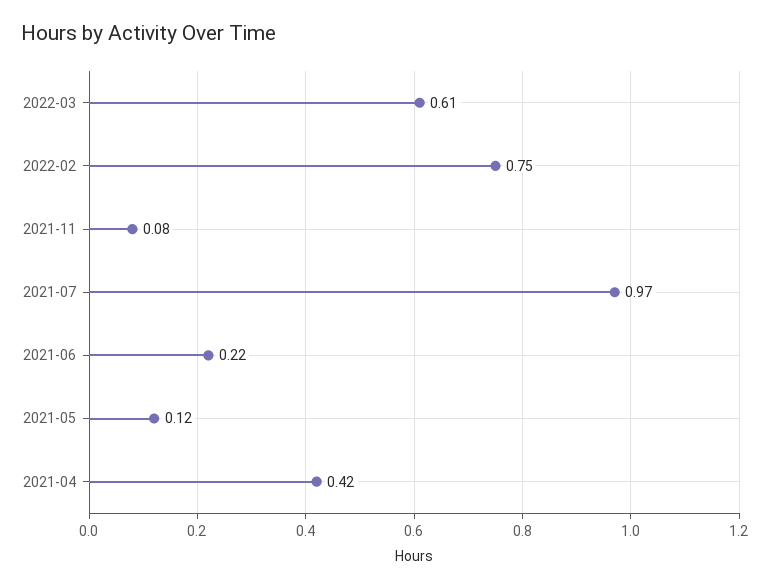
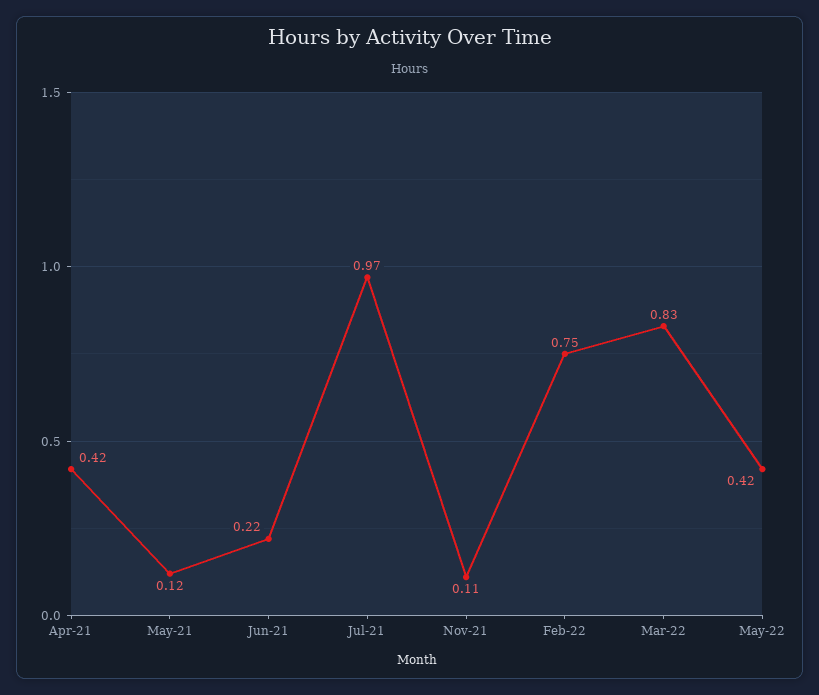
2022-03: 0.61 -> 0.83
2021-11: 0.08 -> 0.11
May-22: none -> 0.42

